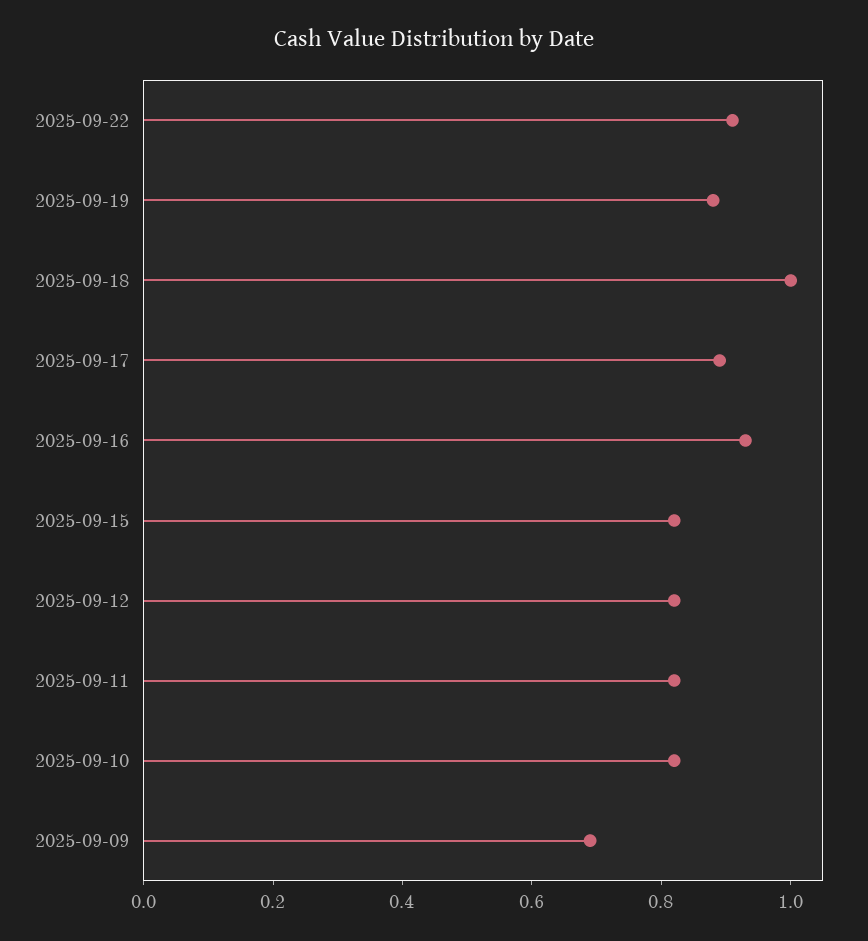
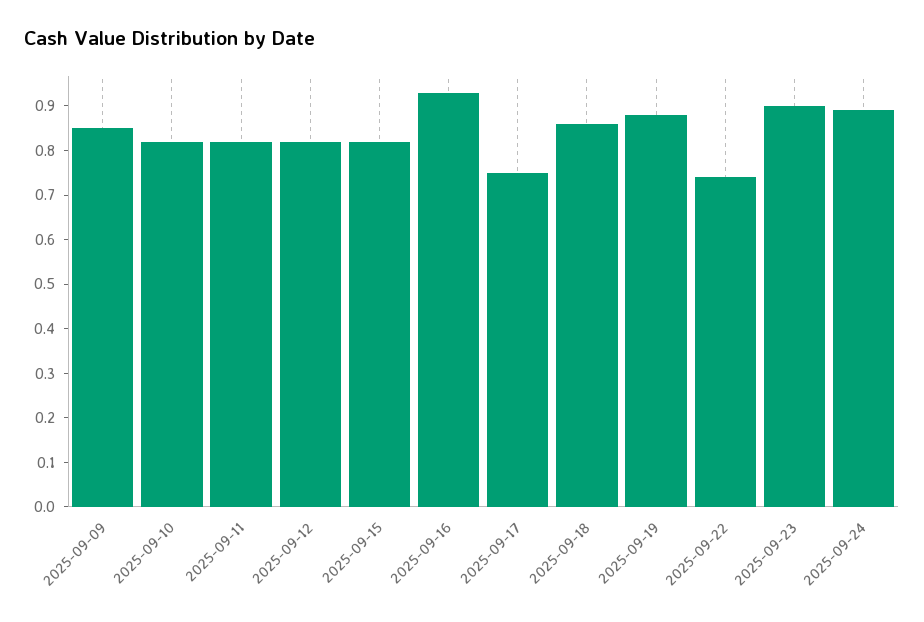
2025-09-22: 0.9 -> 0.75
2025-09-18: 1 -> 0.85
2025-09-17: 0.9 -> 0.75
2025-09-09: 0.7 -> 0.85
2025-09-23: none -> 0.9
2025-09-24: none -> 0.9

